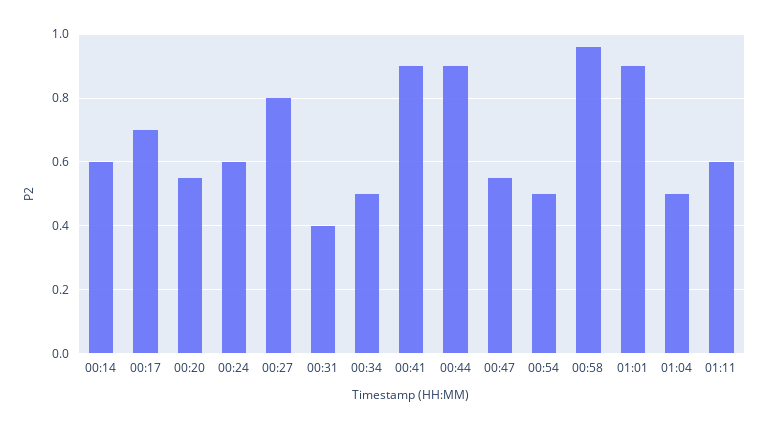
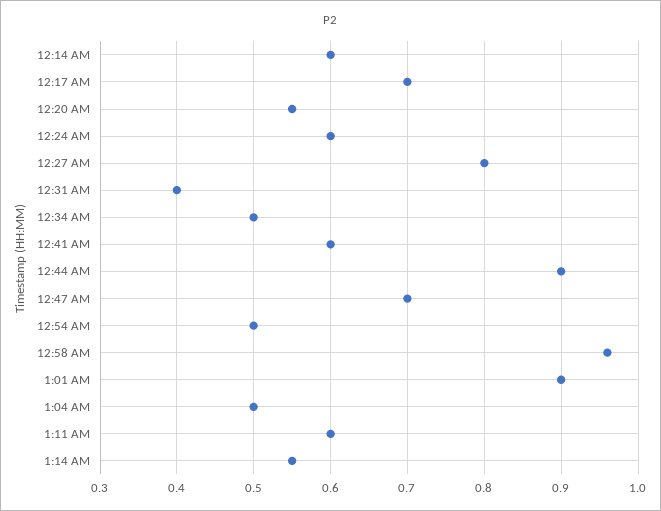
00:41: 0.9 -> 0.6
00:47: 0.55 -> 0.7
1:14 AM: none -> 0.55

